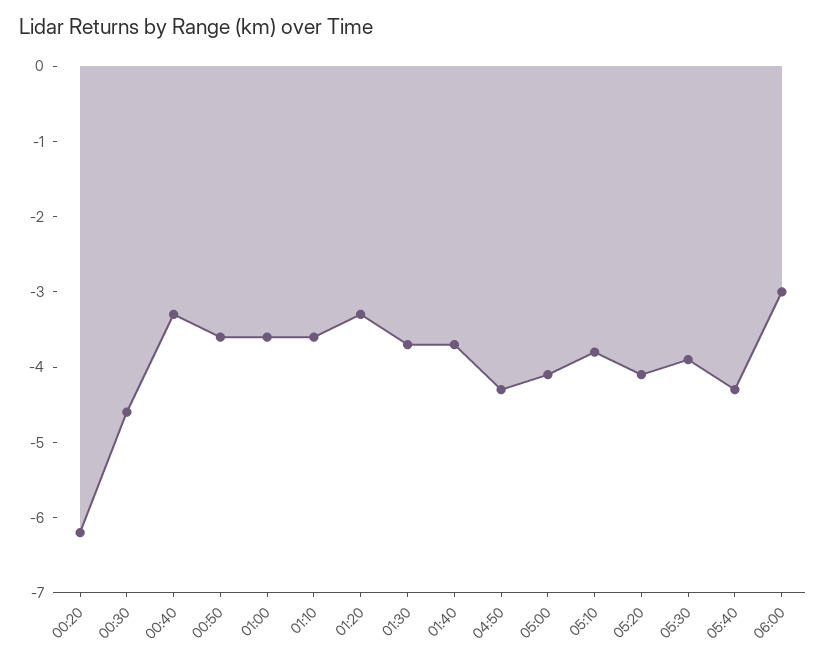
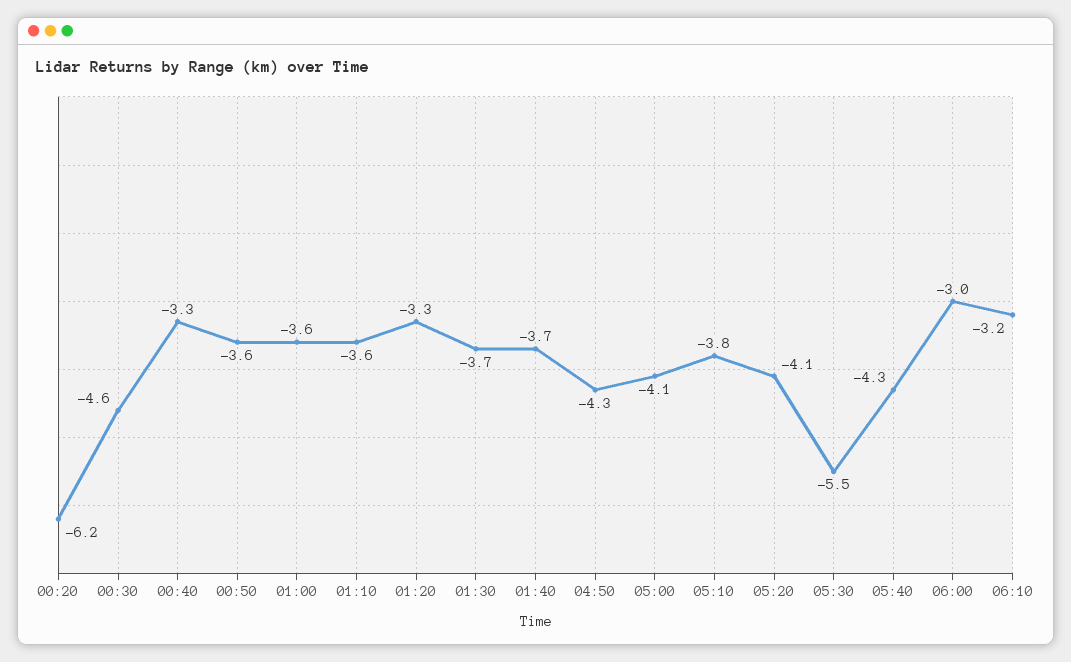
05:30: -4 -> -5.5
06:10: none -> -3.2

